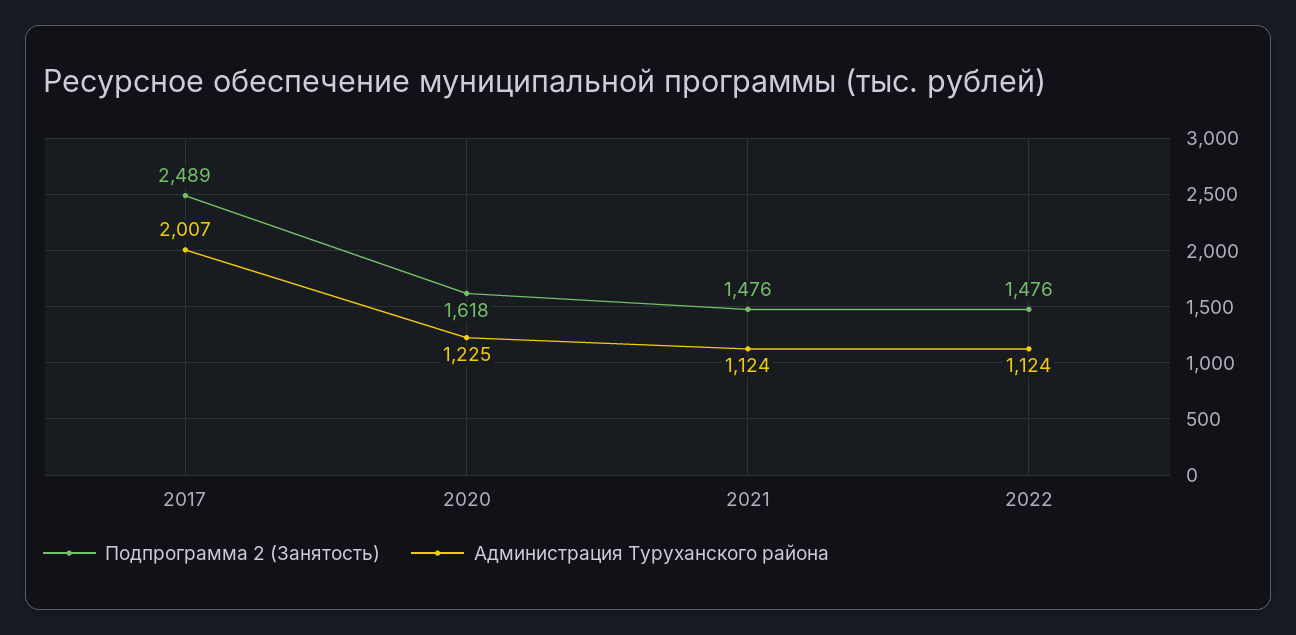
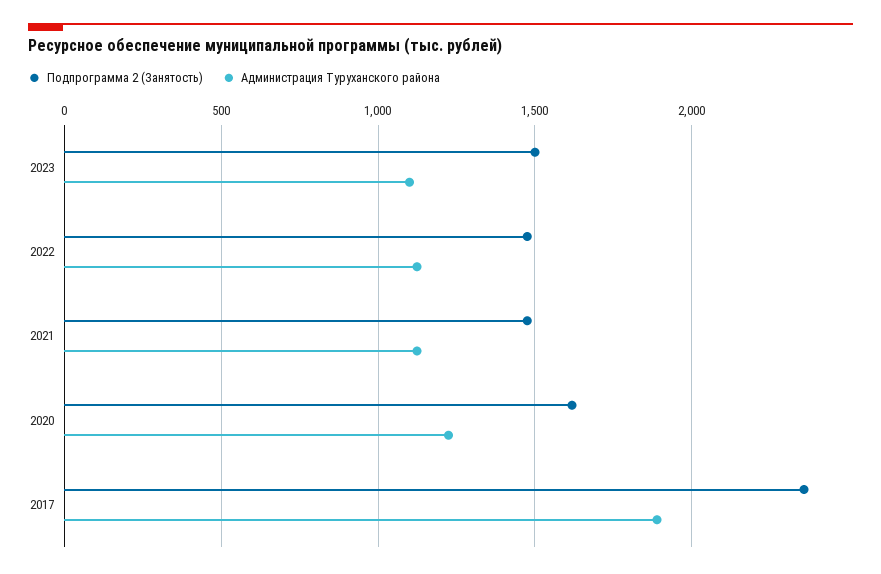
Подпрограмма 2 (Занятость), 2017: 2489 -> 2350
Администрация Туруханского района, 2017: 2007 -> 1900
Подпрограмма 2 (Занятость), 2023: none -> 1500
Администрация Туруханского района, 2023: none -> 1100

